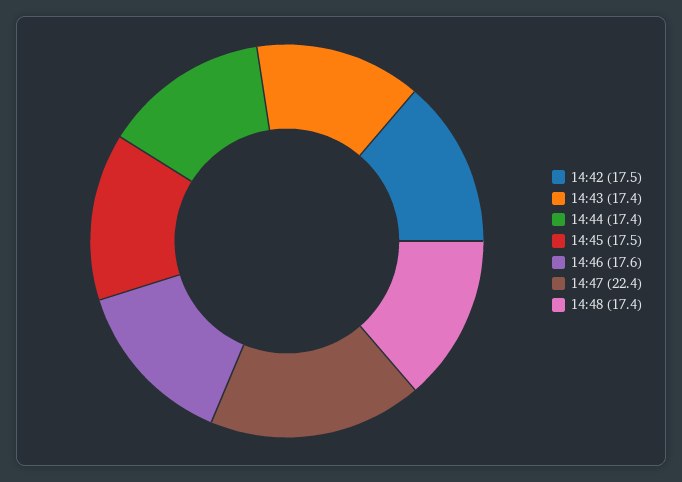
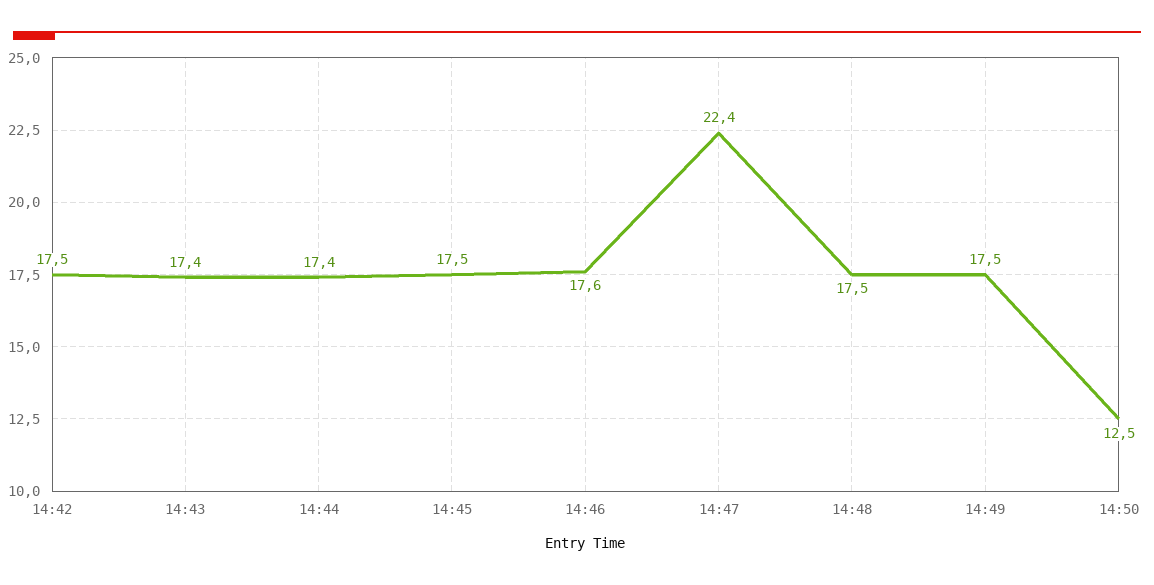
14:48: 17.4 -> 17.5
14:49: none -> 17.5
14:50: none -> 12.5

